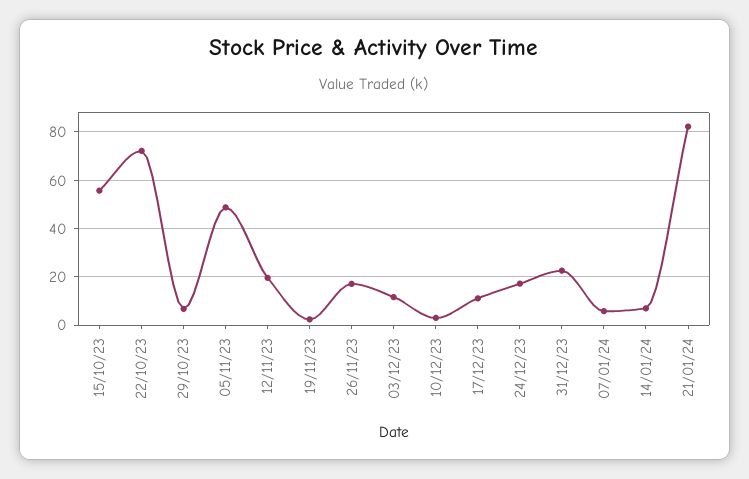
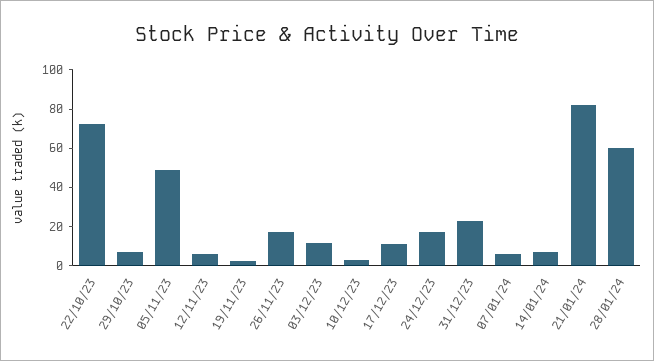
15/10/23: 55 -> none
12/11/23: 20 -> 5
28/01/24: none -> 60

